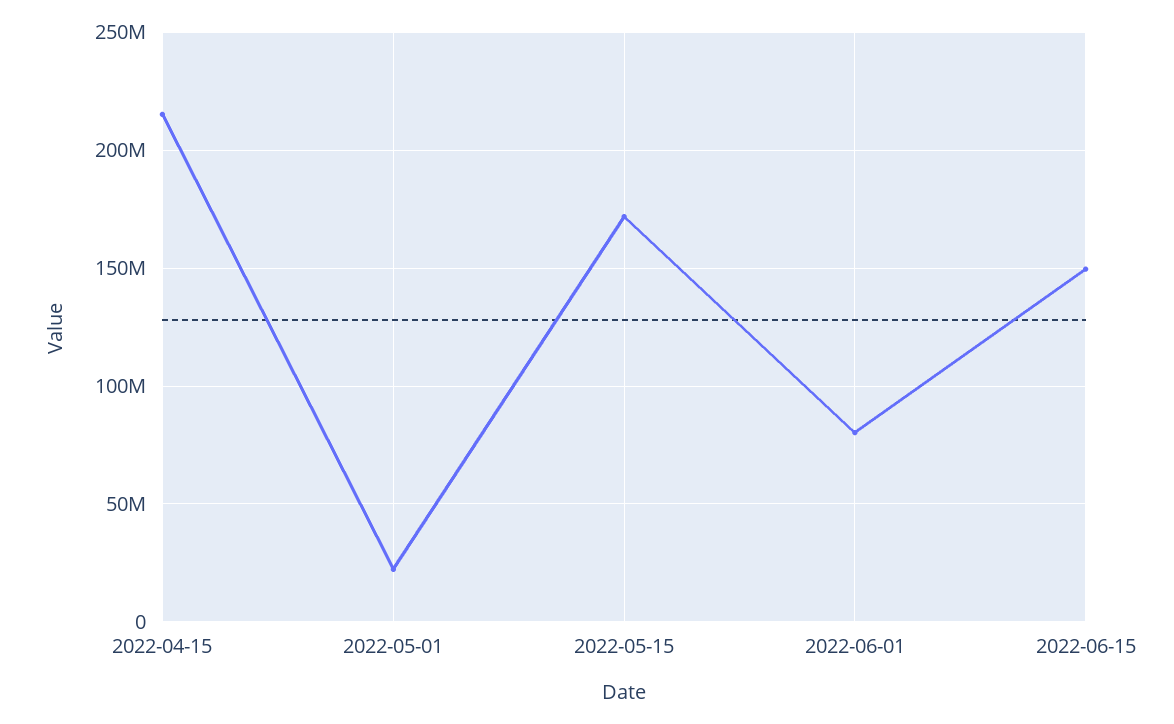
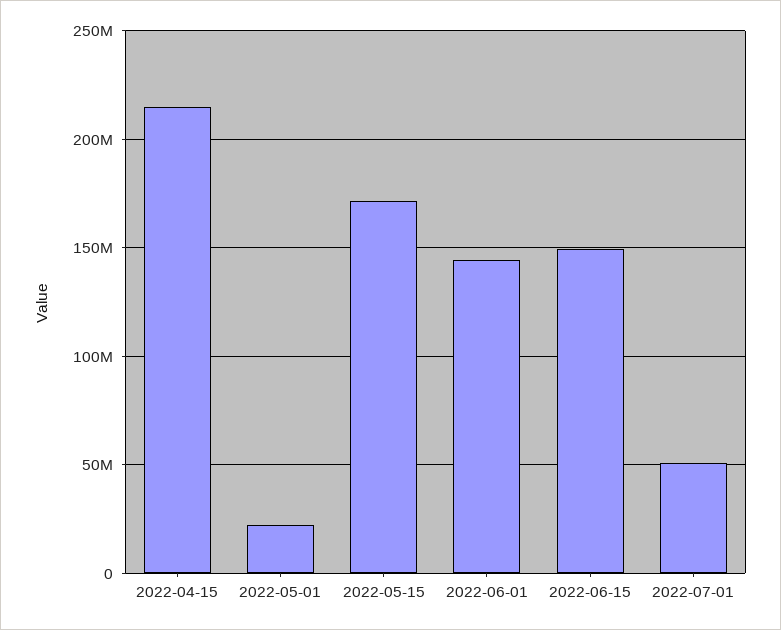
2022-06-01: 80000000 -> 145000000
2022-07-01: none -> 50000000

